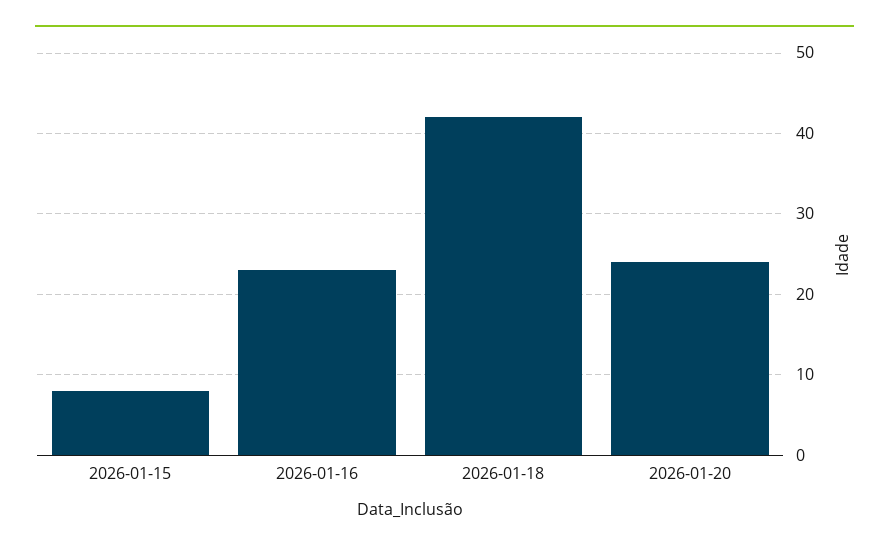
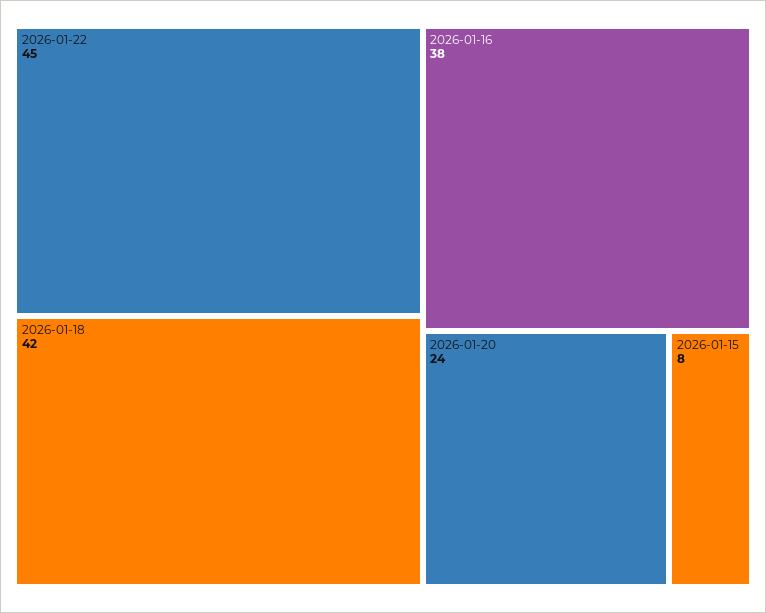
2026-01-16: 23 -> 38
2026-01-22: none -> 45

